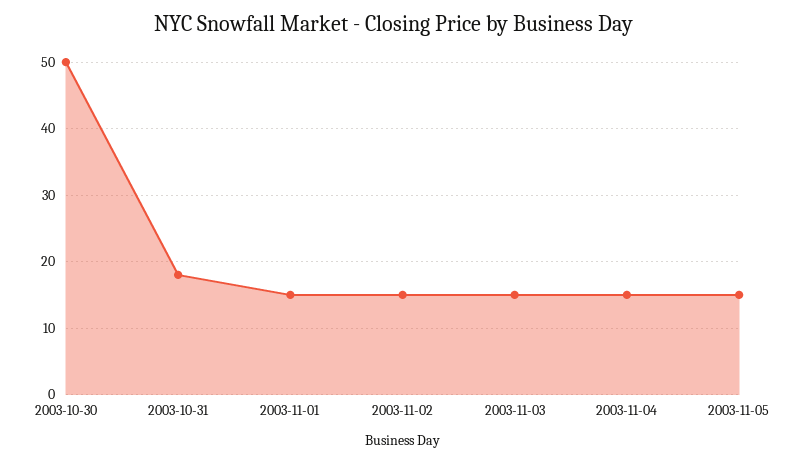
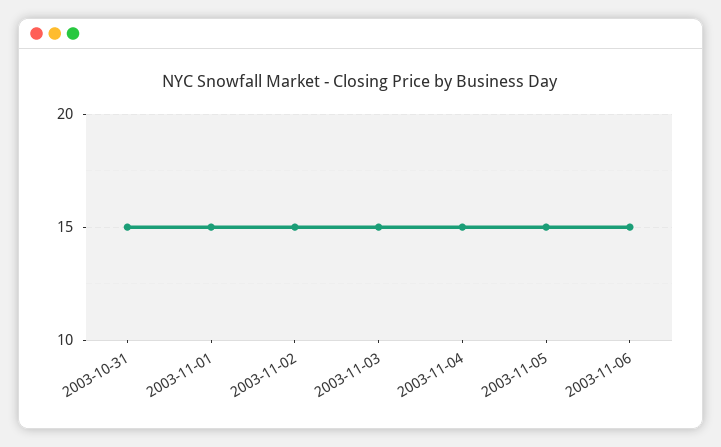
2003-10-30: 50 -> none
2003-10-31: 18 -> 15
2003-11-06: none -> 15

